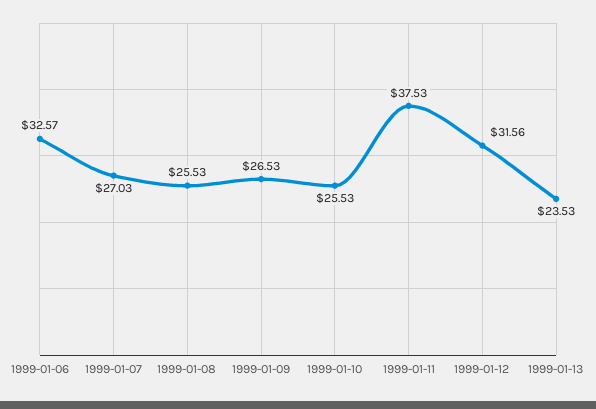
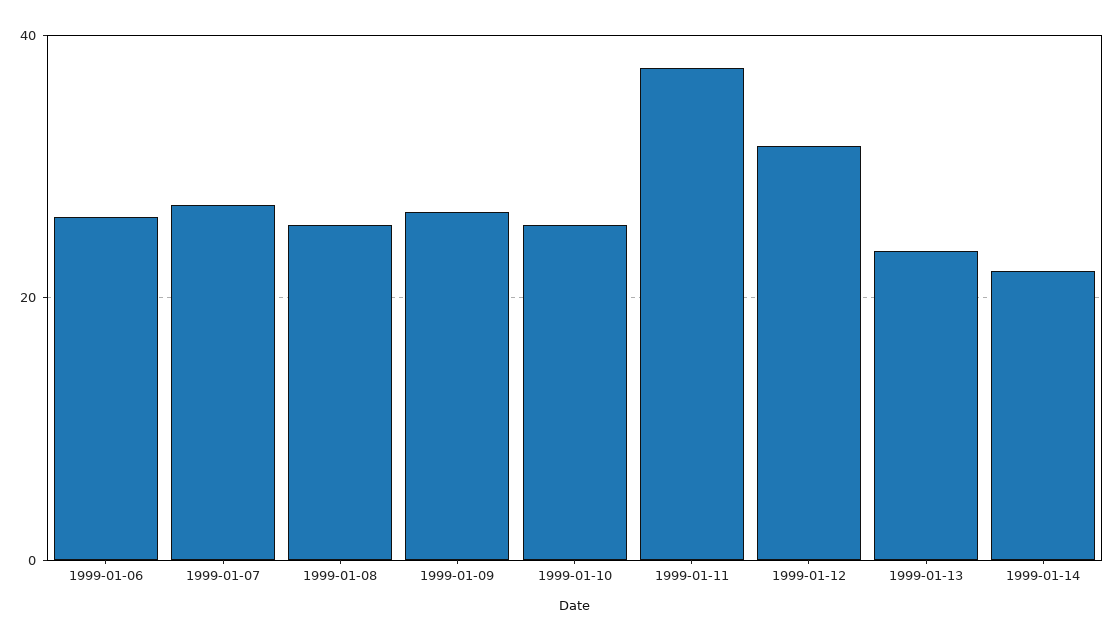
1999-01-06: 32.57 -> 26
1999-01-14: none -> 22

